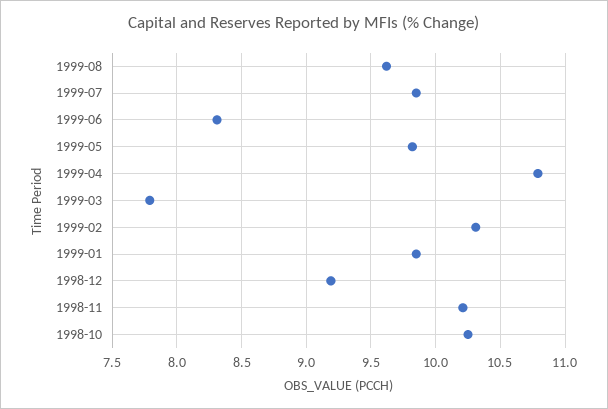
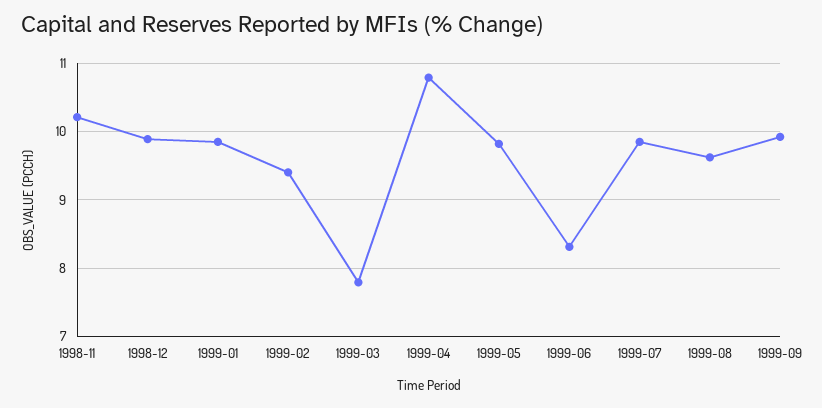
1999-02: 10.3 -> 9.4
1998-12: 9.2 -> 9.9
1998-10: 10.25 -> none
1999-09: none -> 9.9

